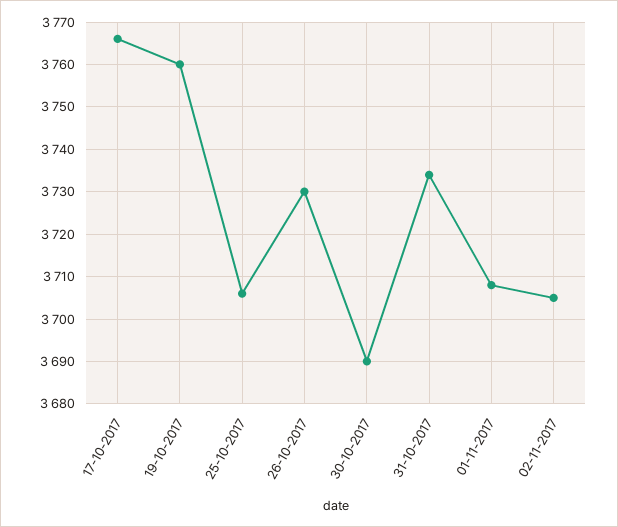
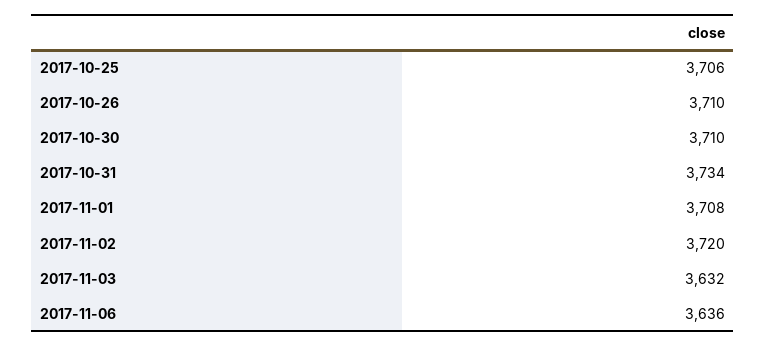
17-10-2017: 3765 -> none
19-10-2017: 3760 -> none
26-10-2017: 3730 -> 3710
30-10-2017: 3690 -> 3710
02-11-2017: 3705 -> 3720
2017-11-03: none -> 3632
2017-11-06: none -> 3636

